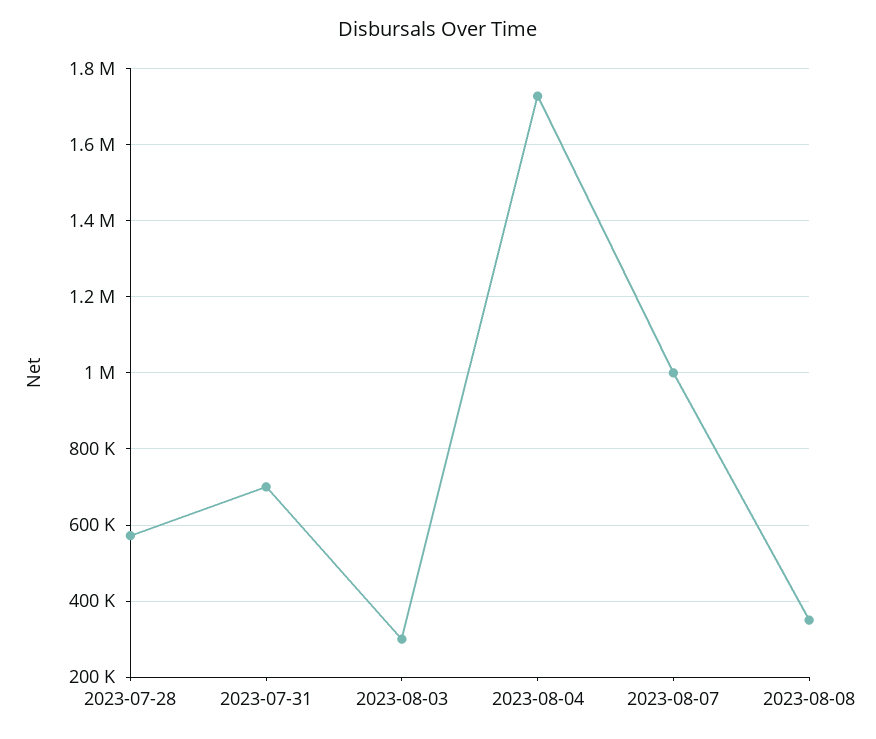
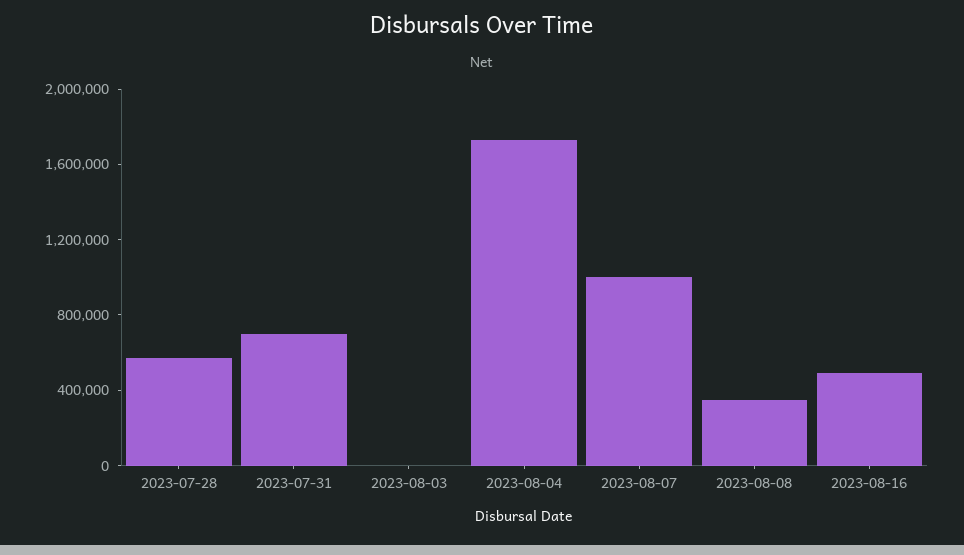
2023-08-03: 300000 -> 0
2023-08-16: none -> 500000

